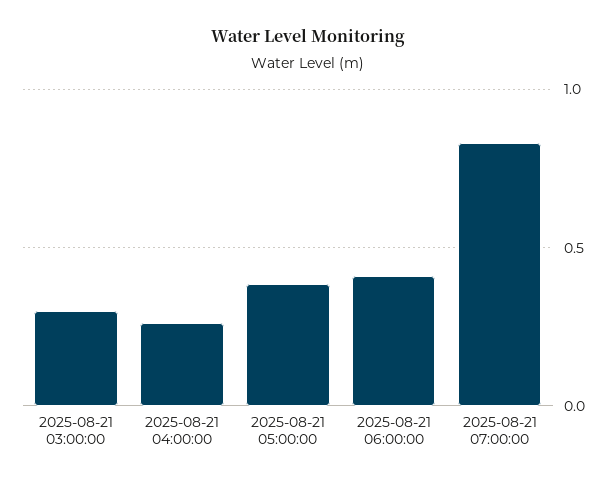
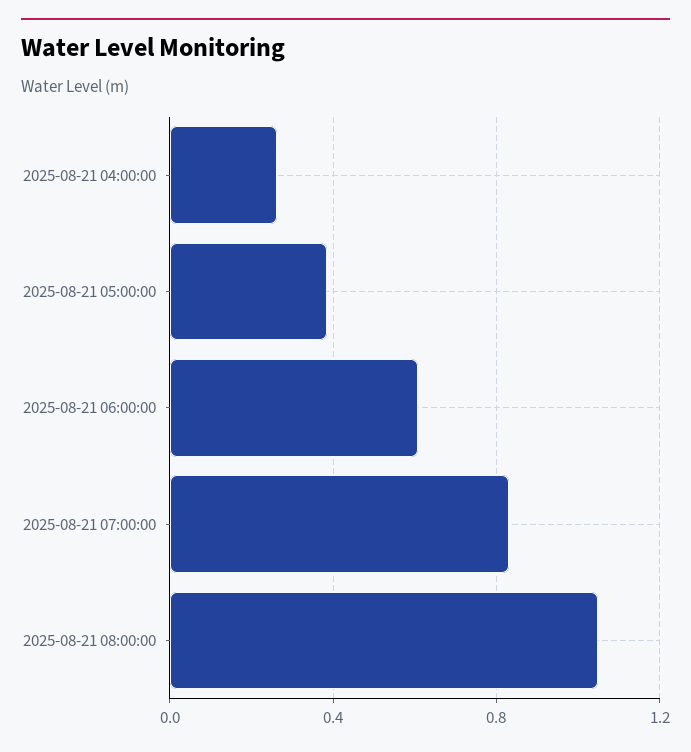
2025-08-21 03:00:00: 0.3 -> none
2025-08-21 06:00:00: 0.4 -> 0.6
2025-08-21 08:00:00: none -> 1.05

